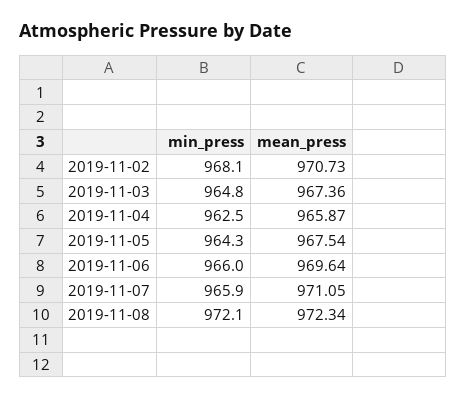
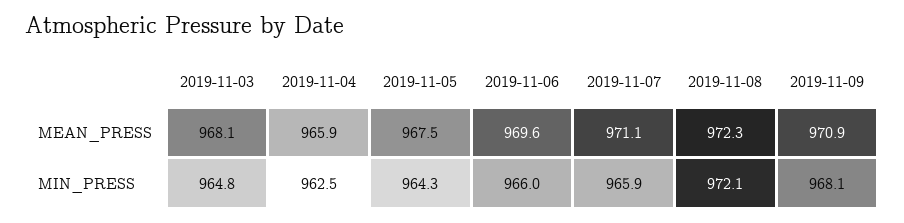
min_press, 2019-11-02: 968.1 -> none
mean_press, 2019-11-02: 970.73 -> none
mean_press, 2019-11-03: 967.36 -> 968.1
mean_press, 2019-11-09: none -> 970.9
min_press, 2019-11-09: none -> 968.1

